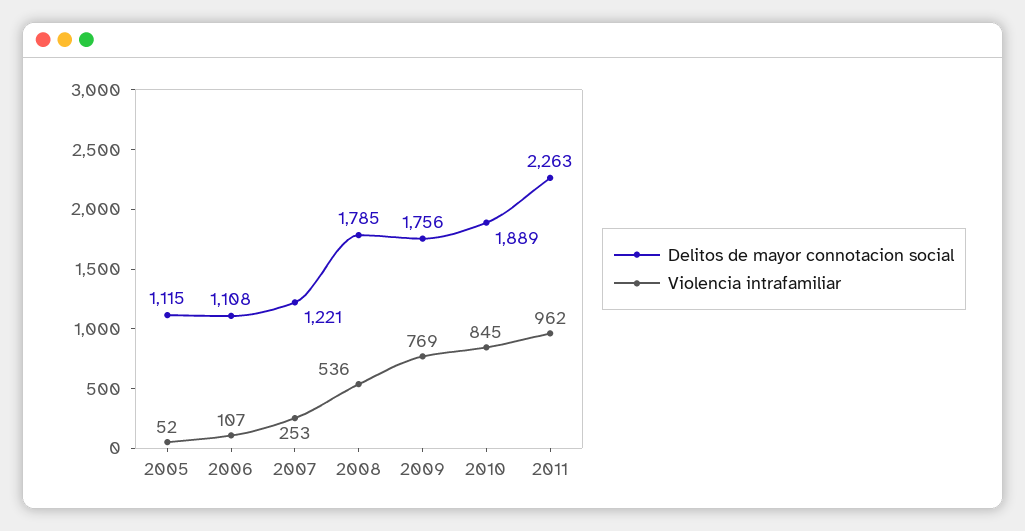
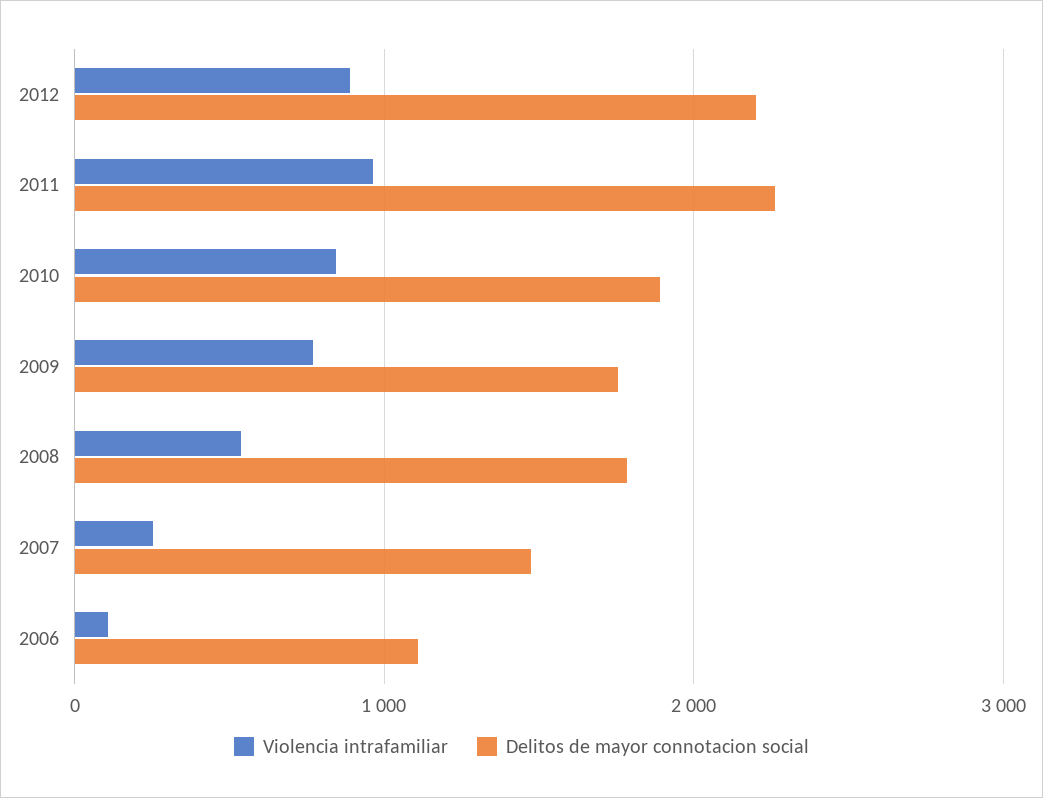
Delitos de mayor connotacion social, 2005: 1115 -> none
Violencia intrafamiliar, 2005: 52 -> none
Delitos de mayor connotacion social, 2007: 1221 -> 1500
Violencia intrafamiliar, 2012: none -> 900
Delitos de mayor connotacion social, 2012: none -> 2200

